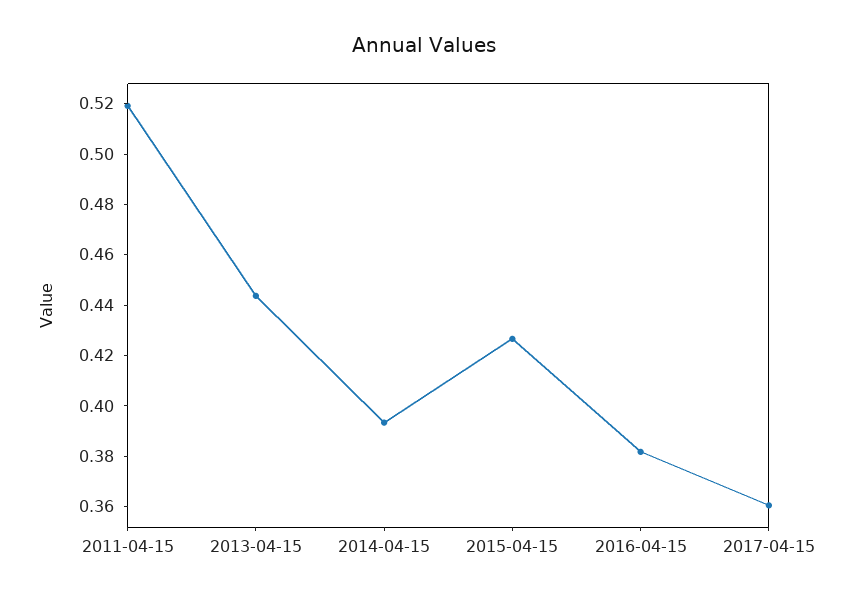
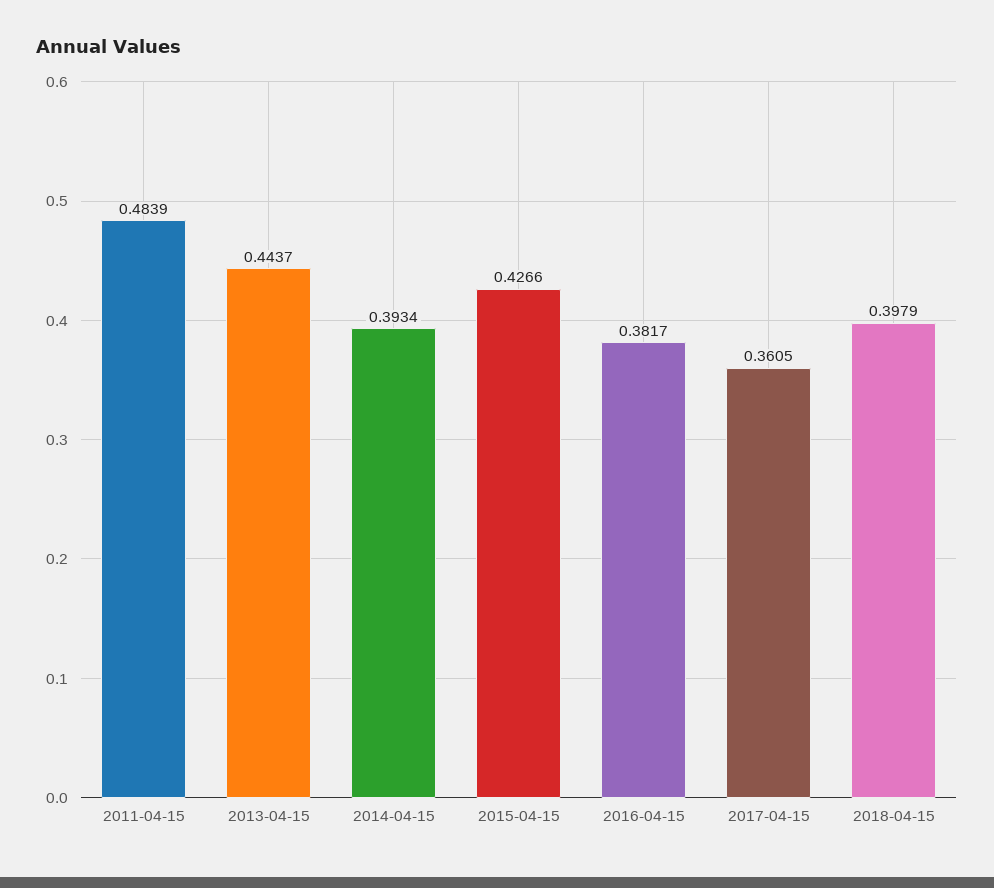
2011-04-15: 0.52 -> 0.4839
2018-04-15: none -> 0.3979

